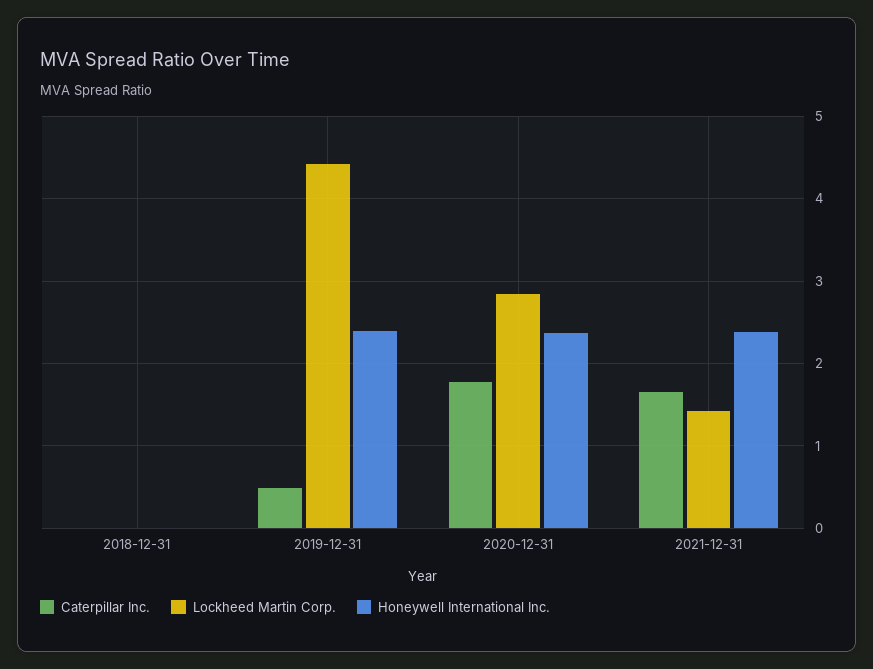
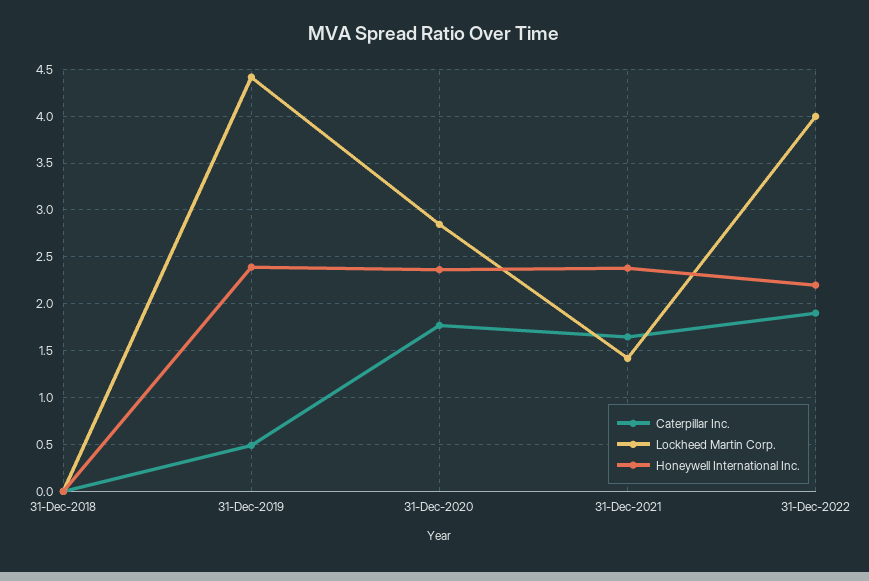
Caterpillar Inc., 31-Dec-2022: none -> 1.9
Lockheed Martin Corp., 31-Dec-2022: none -> 4
Honeywell International Inc., 31-Dec-2022: none -> 2.2

